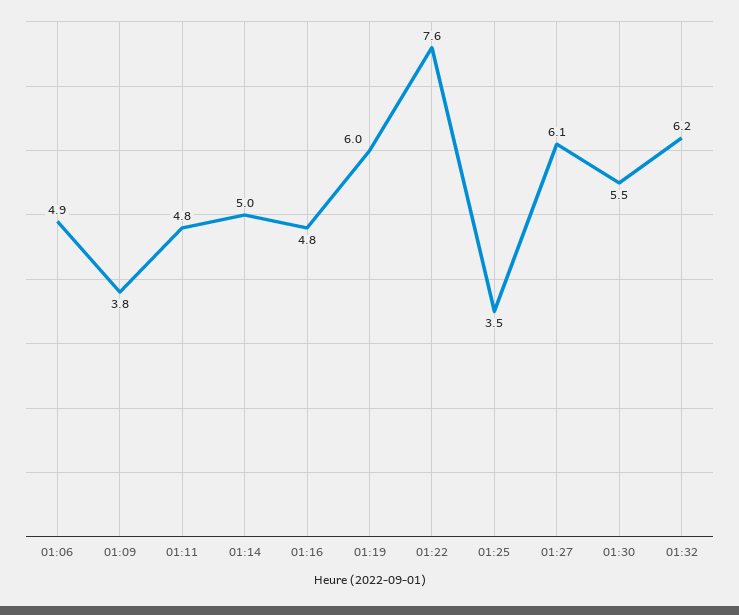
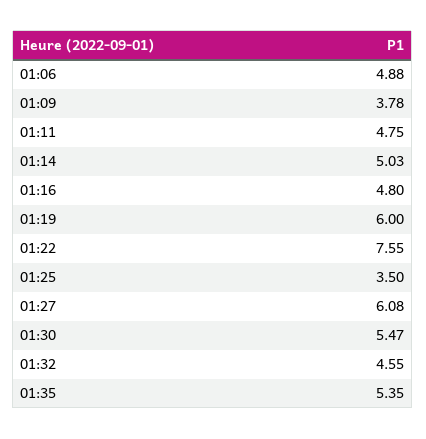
01:32: 6.2 -> 4.55
01:35: none -> 5.35

